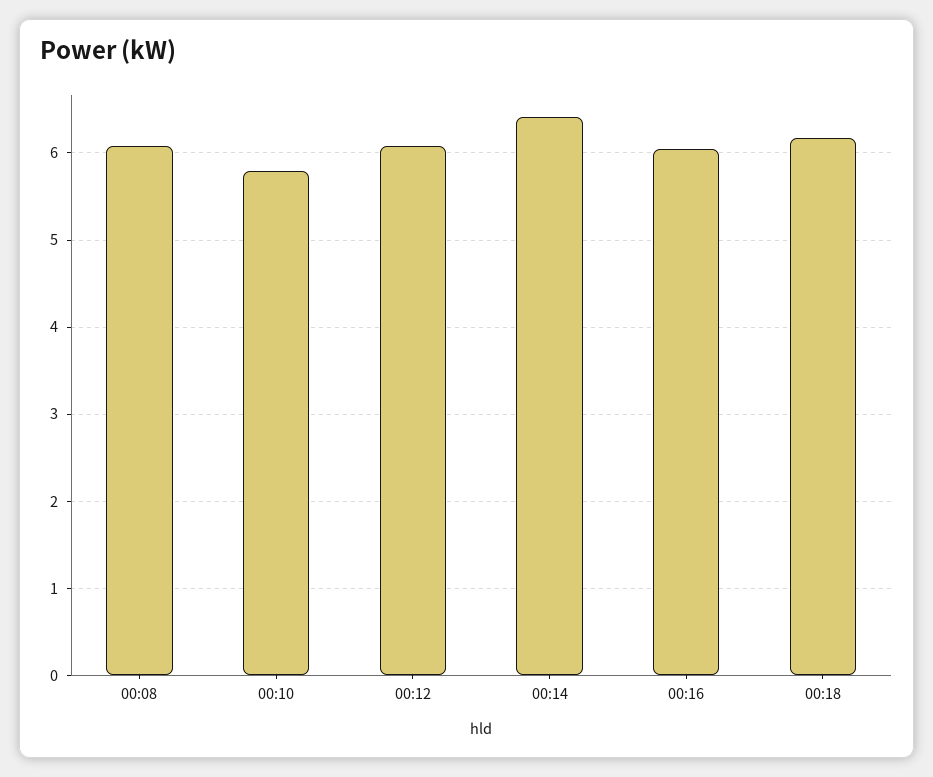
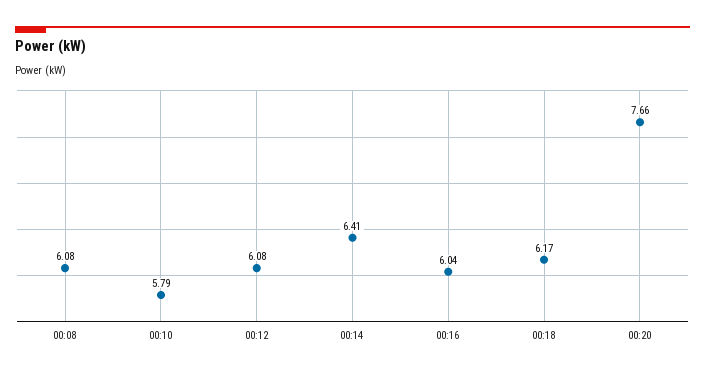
00:20: none -> 7.66

